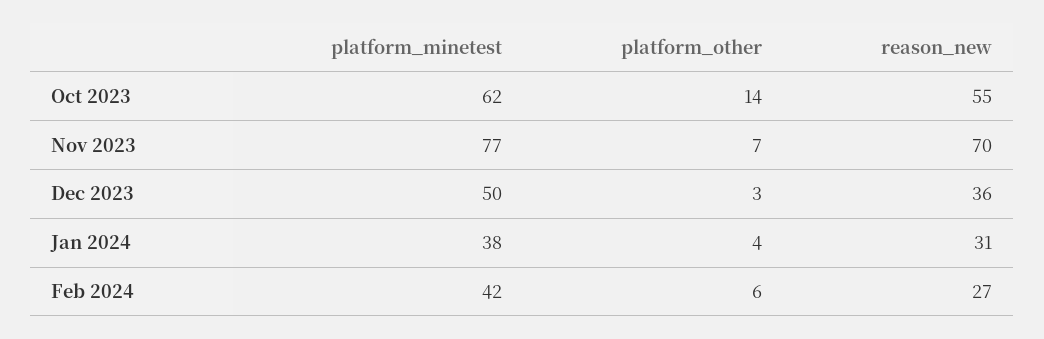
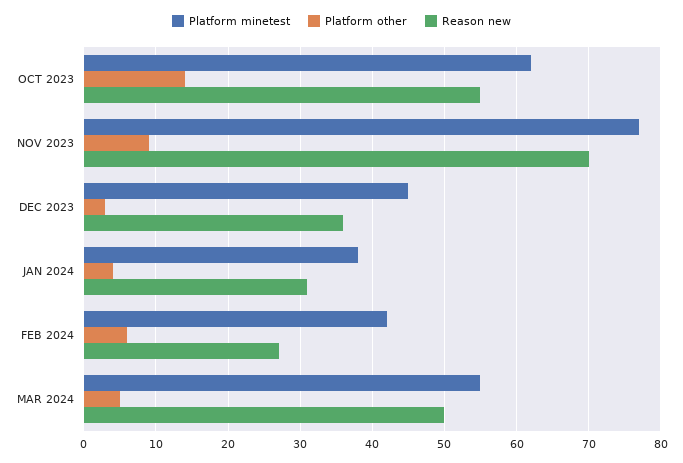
platform_other, Nov 2023: 7 -> 9
platform_minetest, Dec 2023: 50 -> 45
platform_minetest, MAR 2024: none -> 55
platform_other, MAR 2024: none -> 5
reason_new, MAR 2024: none -> 50

